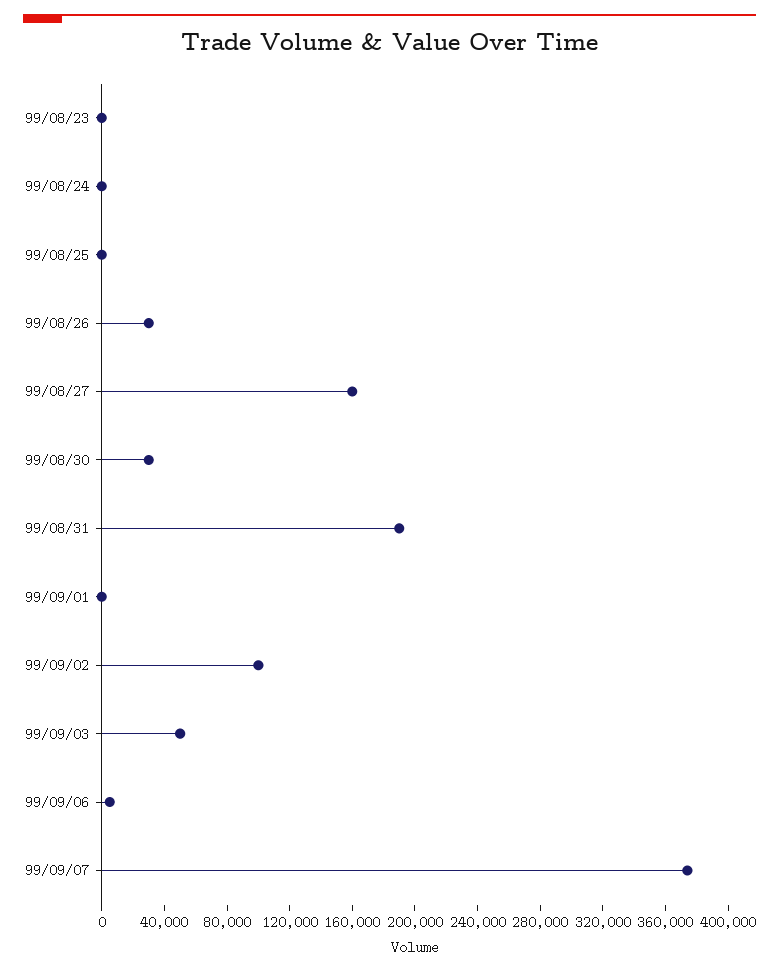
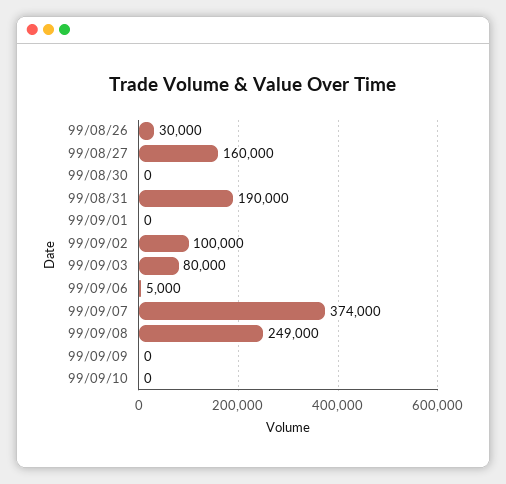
99/08/23: 0 -> none
99/08/24: 0 -> none
99/08/25: 0 -> none
99/08/30: 30000 -> 0
99/09/03: 50000 -> 80000
99/09/08: none -> 249000
99/09/09: none -> 0
99/09/10: none -> 0

